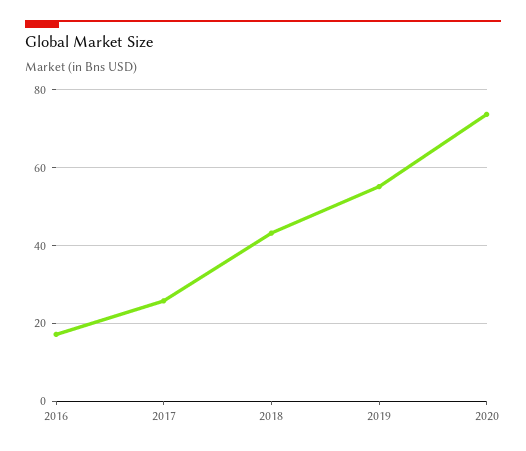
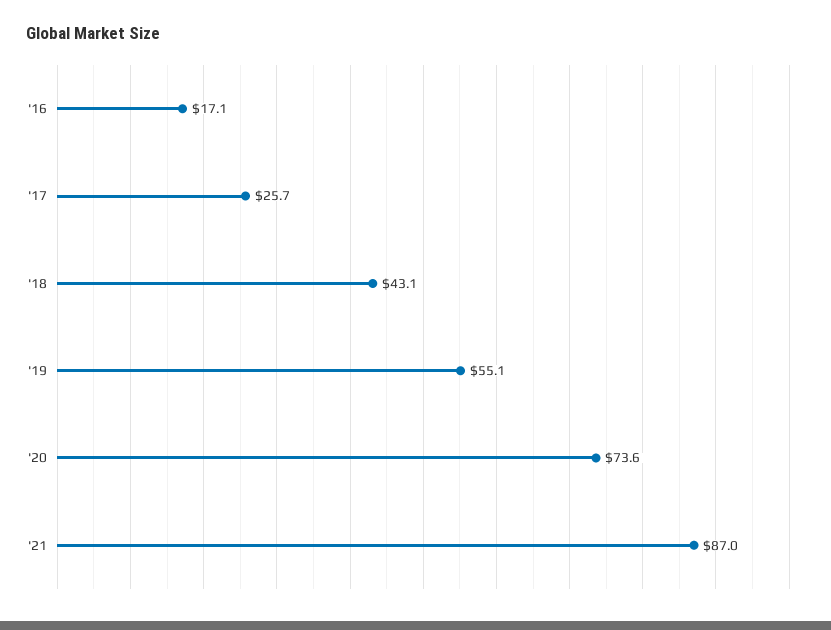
'21: none -> 87

